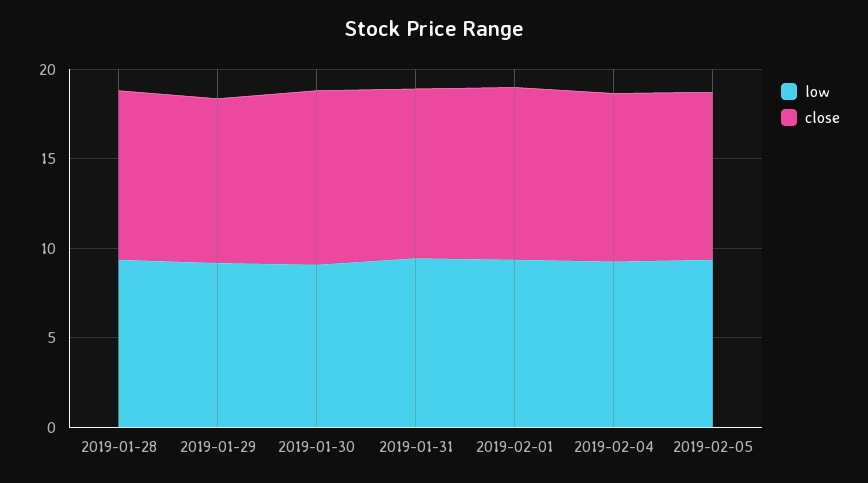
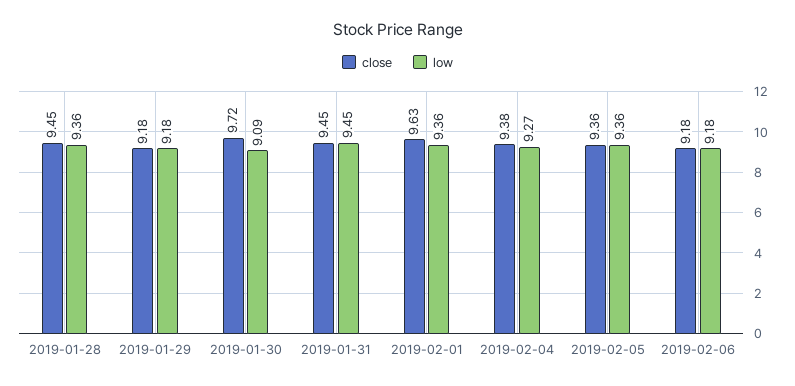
close, 2019-02-06: none -> 9.18
low, 2019-02-06: none -> 9.18

